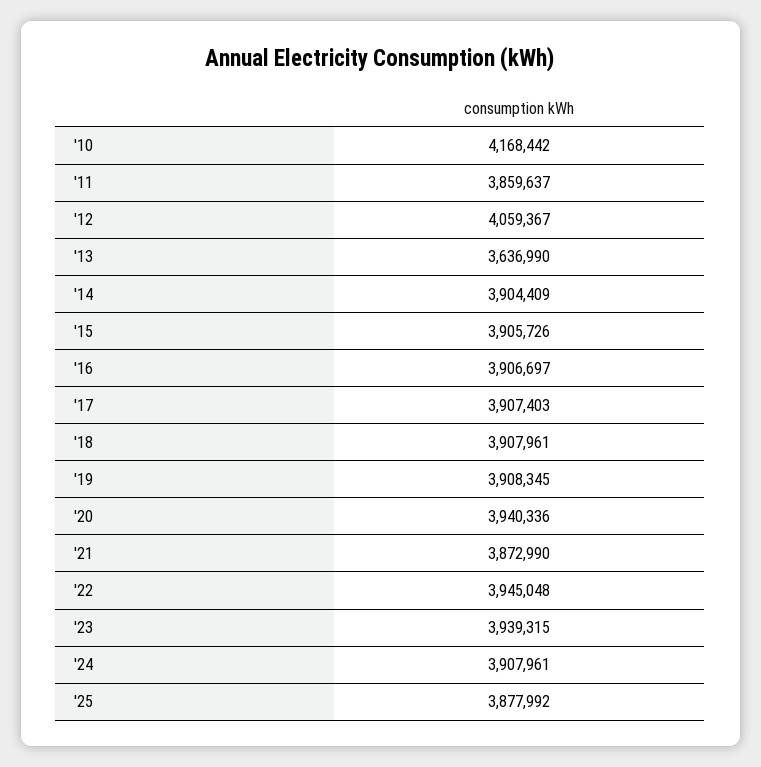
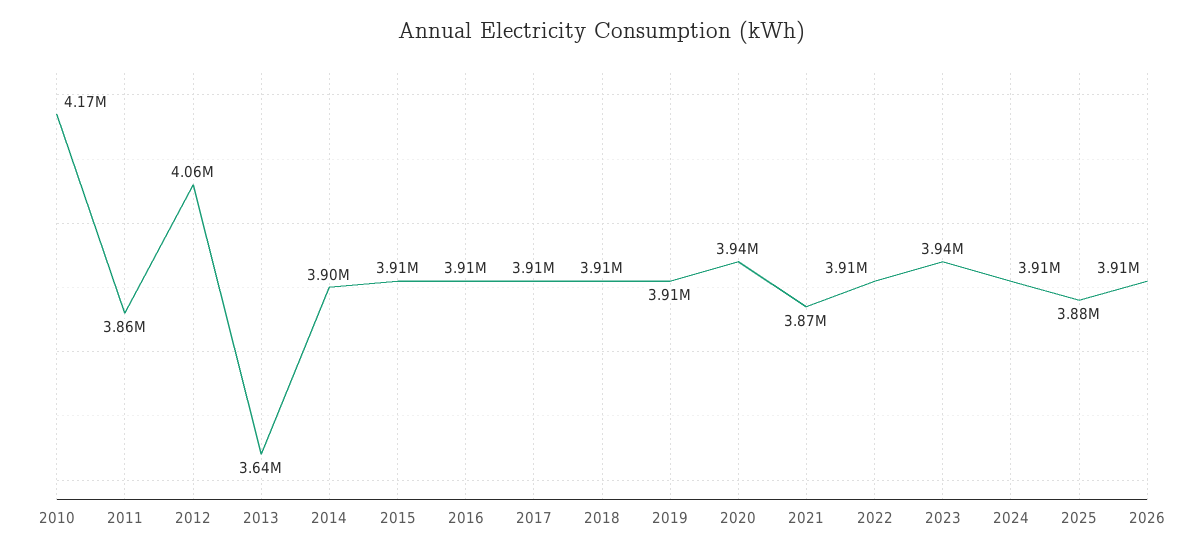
'22: 3945048 -> 3910000
2026: none -> 3910000

